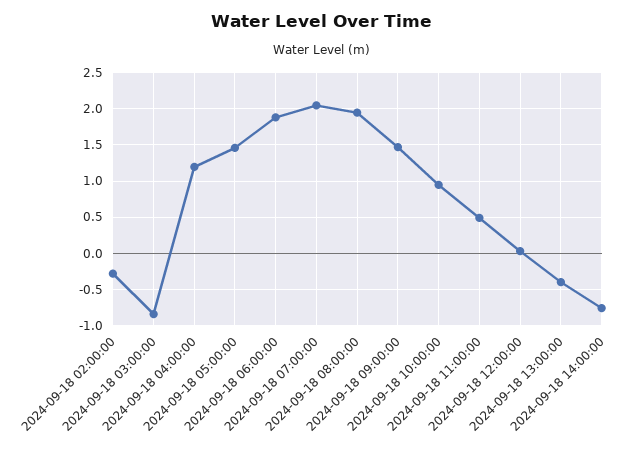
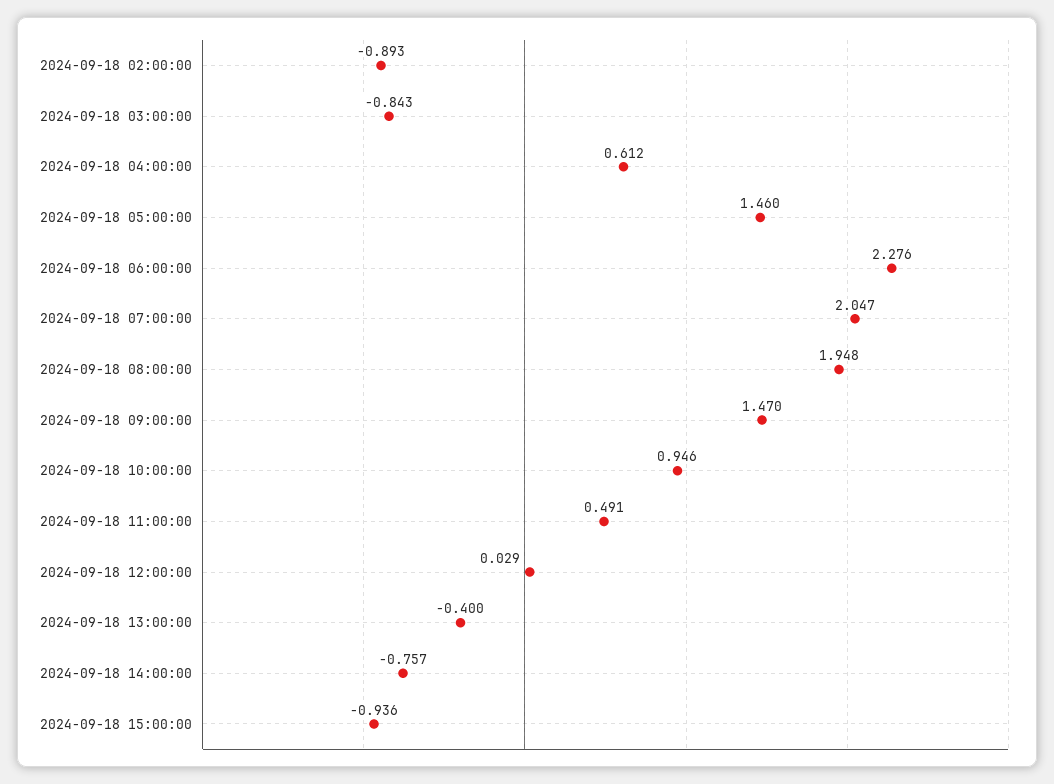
2024-09-18 02:00:00: -0.3 -> -0.893
2024-09-18 04:00:00: 1.2 -> 0.612
2024-09-18 06:00:00: 1.9 -> 2.276
2024-09-18 15:00:00: none -> -0.936

